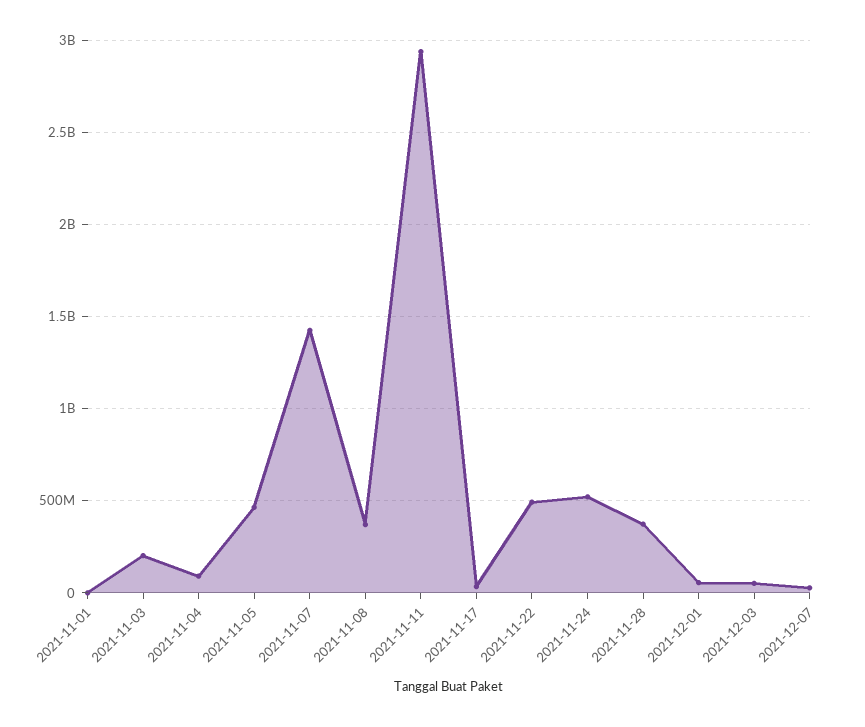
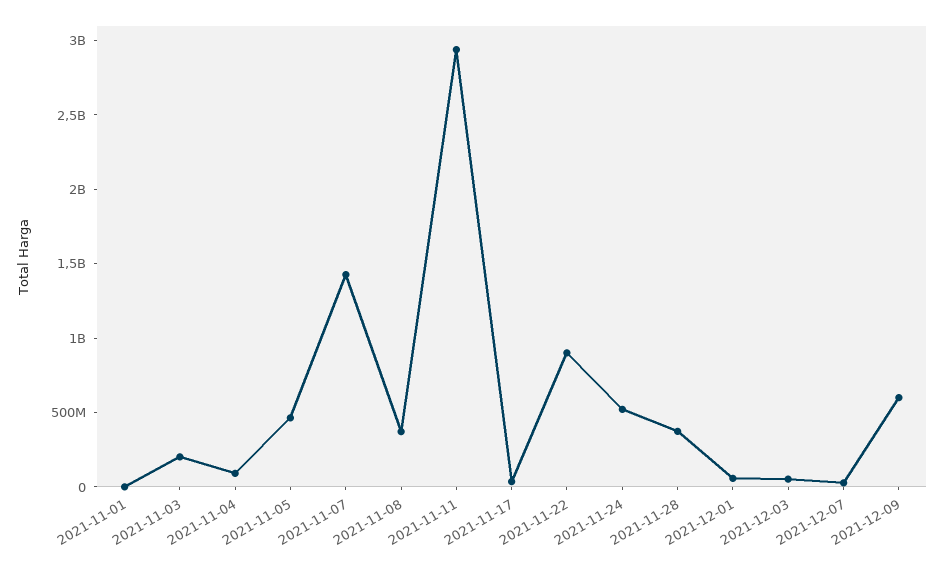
2021-11-22: 500000000 -> 900000000
2021-12-09: none -> 600000000

